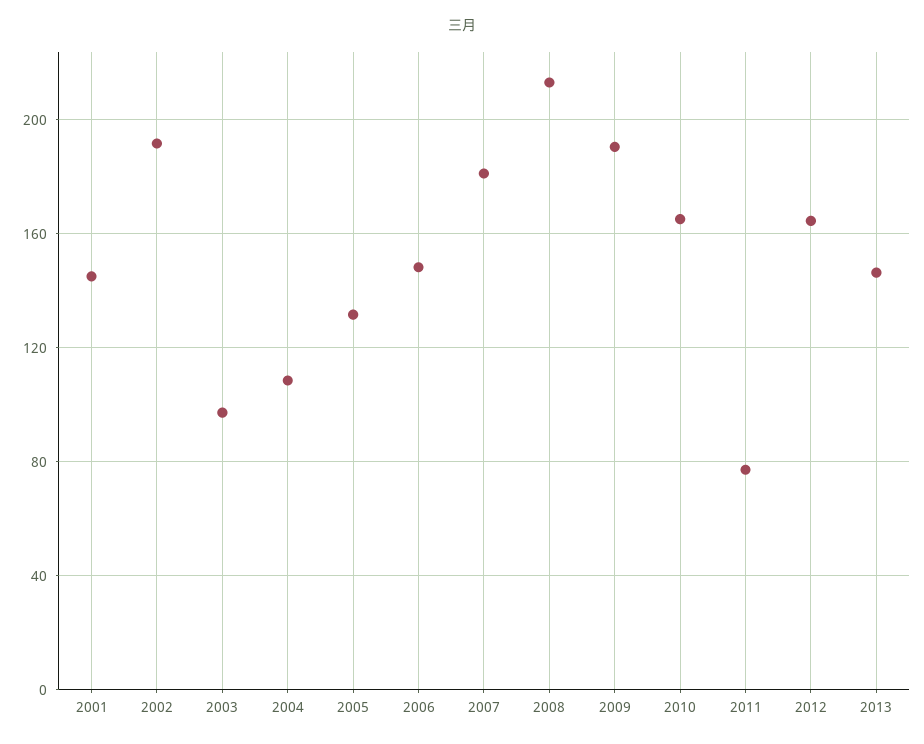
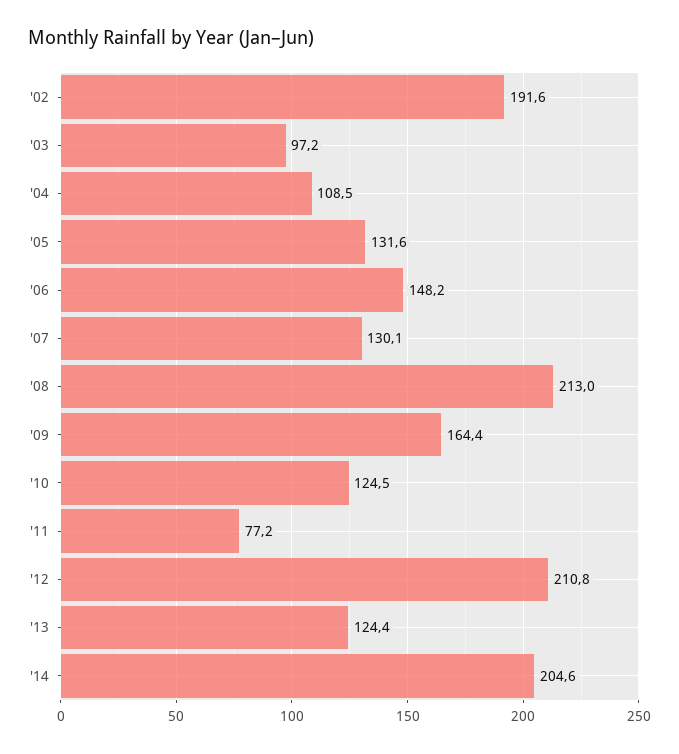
2001: 145 -> none
2007: 180 -> 130.1
2009: 190 -> 164.4
2010: 165 -> 124.5
2012: 165 -> 210.8
2013: 145 -> 124.4
'14: none -> 204.6

